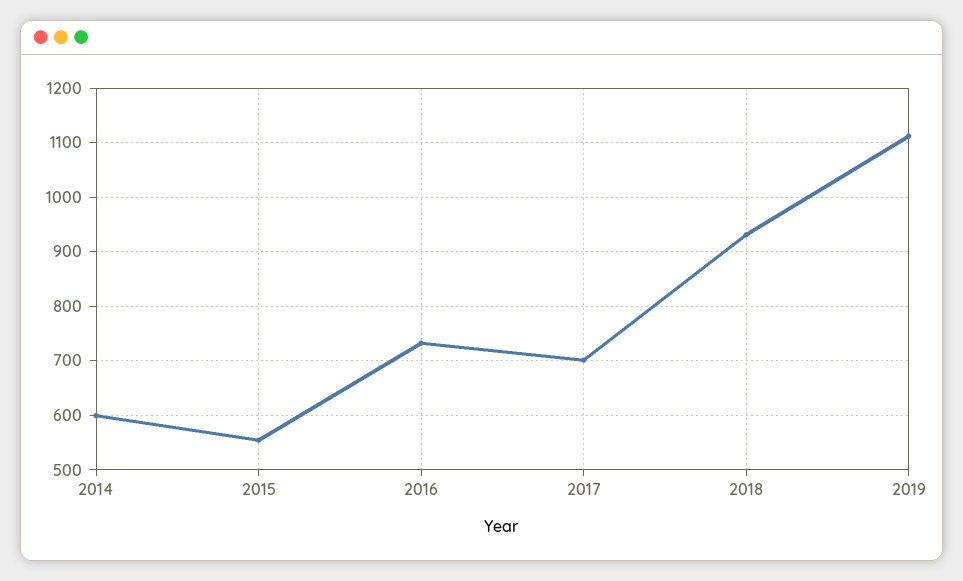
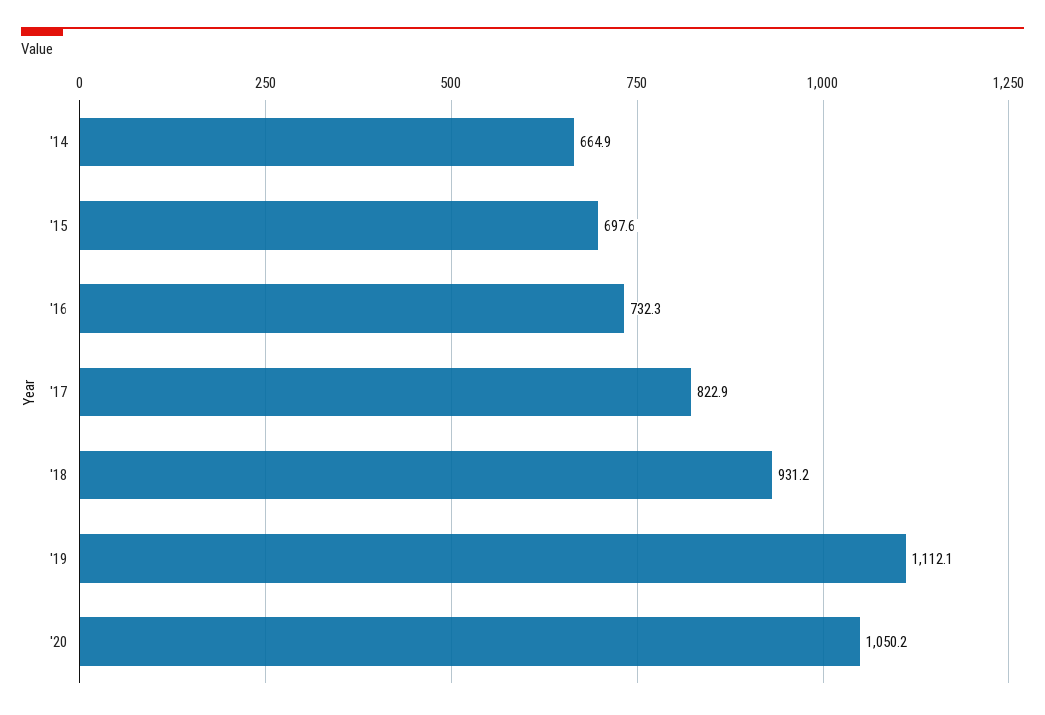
2014: 600 -> 664.9
2015: 560 -> 697.6
2017: 700 -> 822.9
'20: none -> 1050.2

